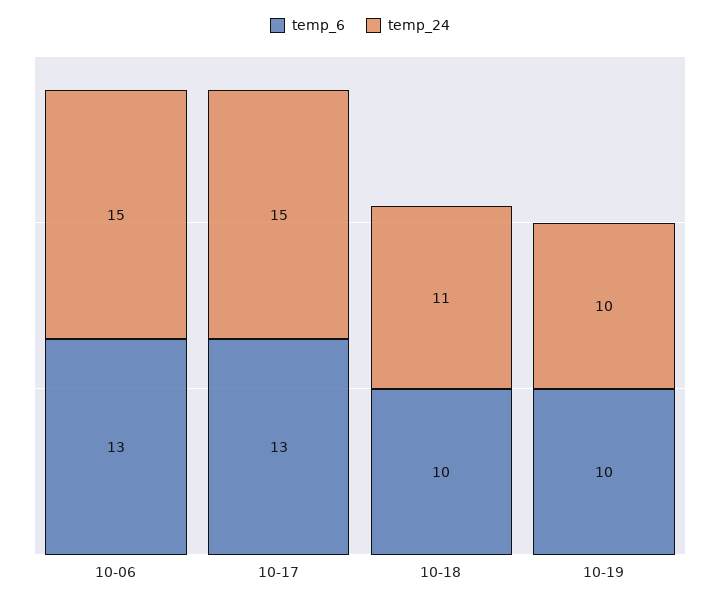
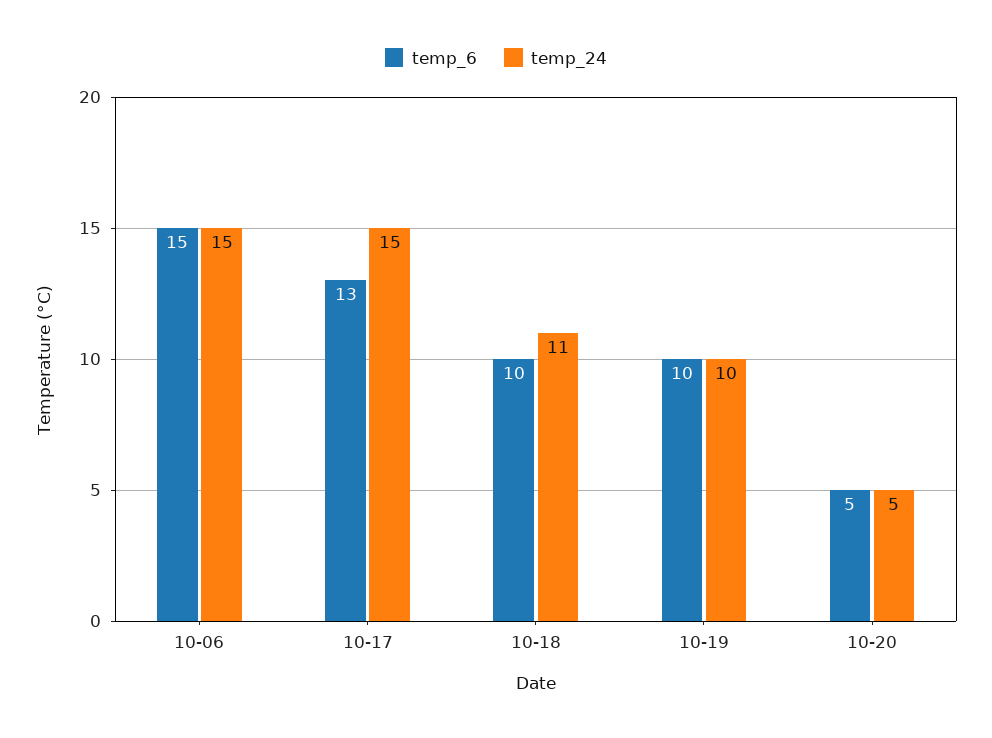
temp_6, 10-06: 13 -> 15
temp_6, 10-20: none -> 5
temp_24, 10-20: none -> 5

